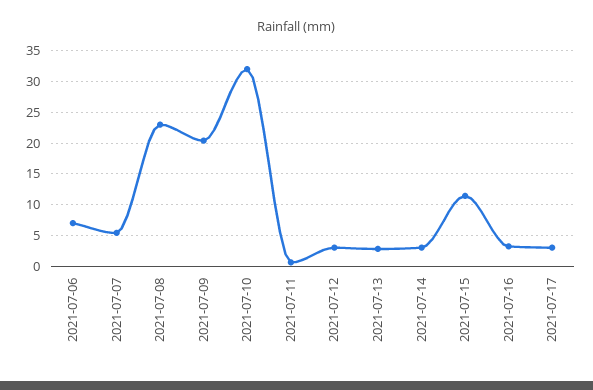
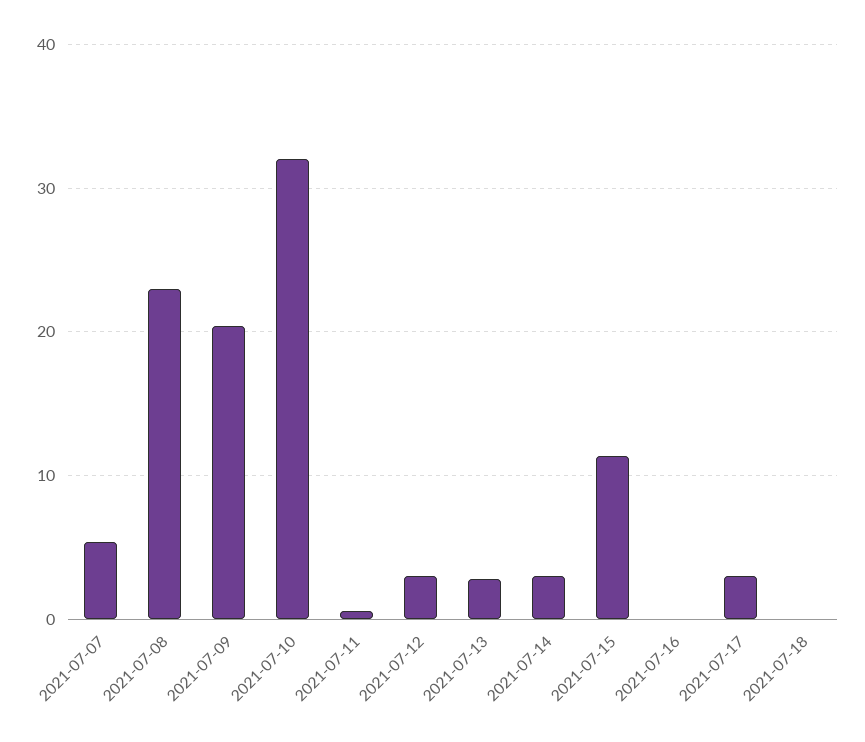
2021-07-06: 7 -> none
2021-07-16: 3 -> 0
2021-07-18: none -> 0

